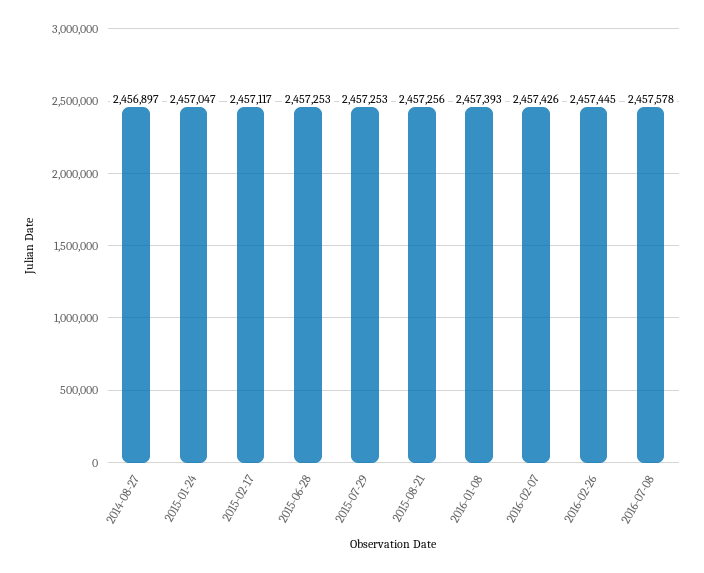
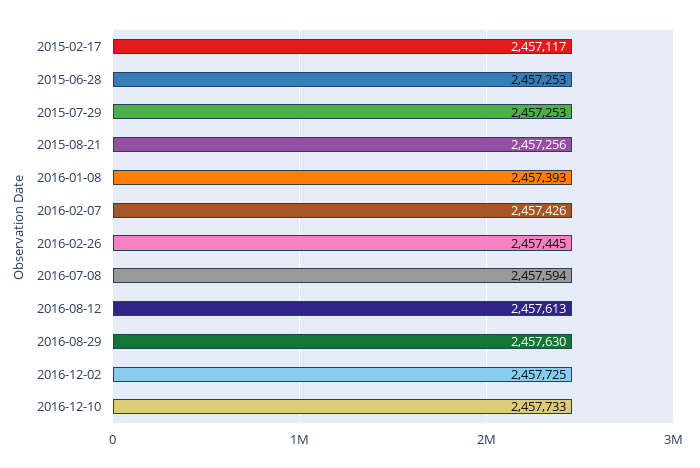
2014-08-27: 2456897 -> none
2015-01-24: 2457047 -> none
2016-07-08: 2457578 -> 2457594
2016-08-12: none -> 2457613
2016-08-29: none -> 2457630
2016-12-02: none -> 2457725
2016-12-10: none -> 2457733

